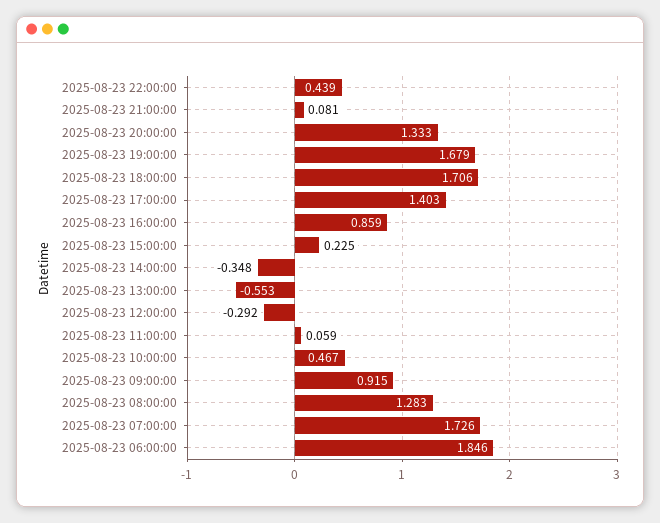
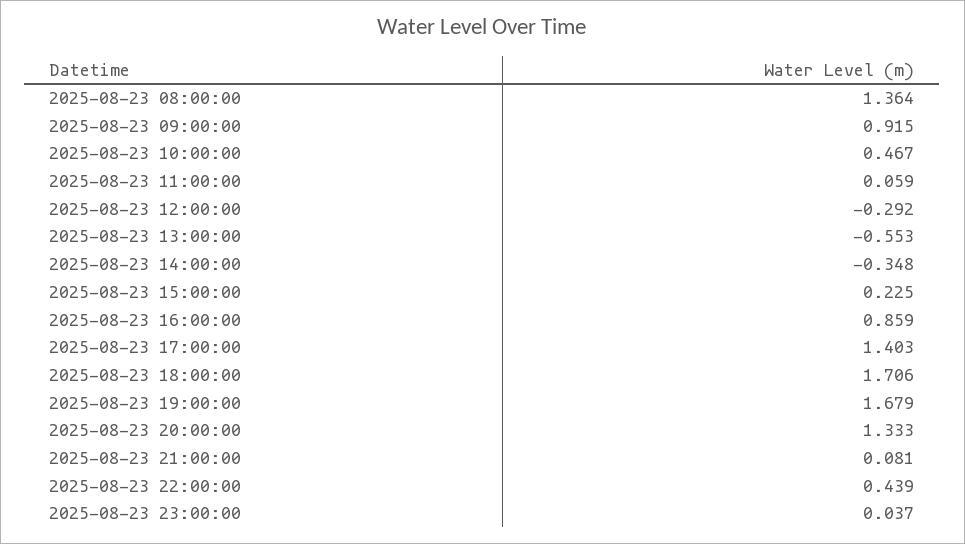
2025-08-23 08:00:00: 1.283 -> 1.364
2025-08-23 07:00:00: 1.726 -> none
2025-08-23 06:00:00: 1.846 -> none
2025-08-23 23:00:00: none -> 0.037

